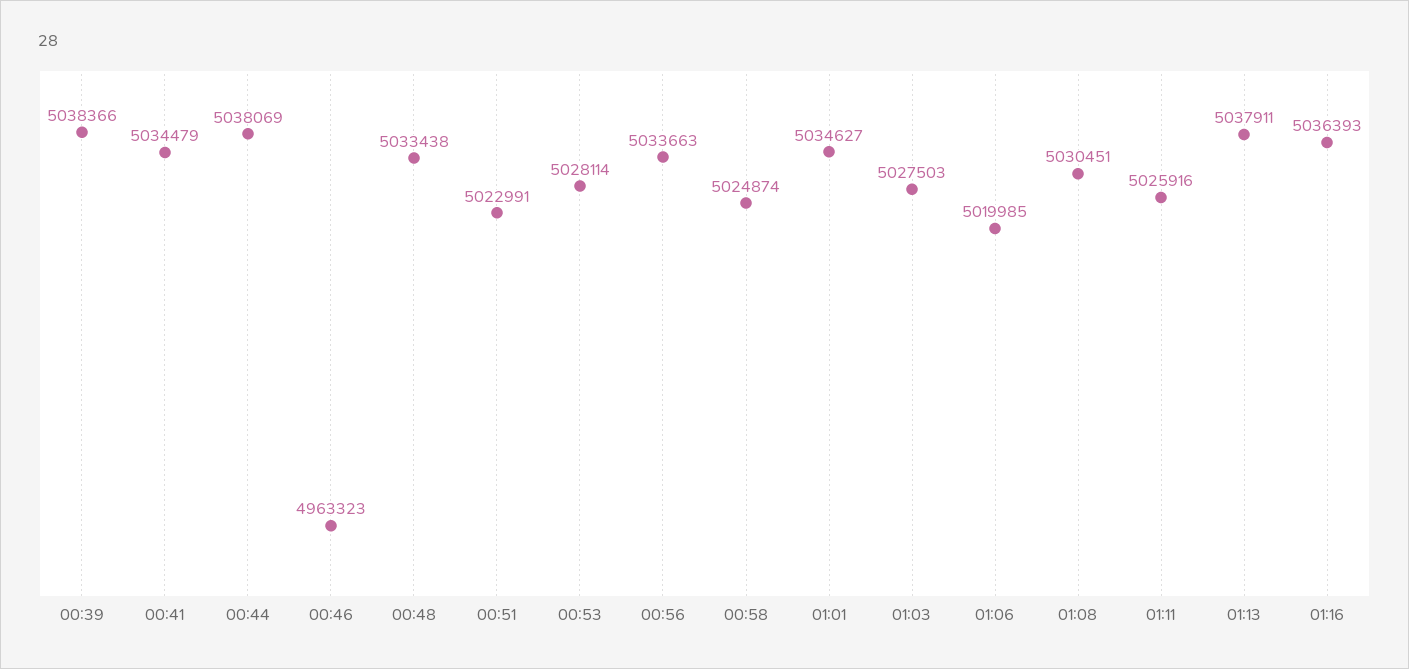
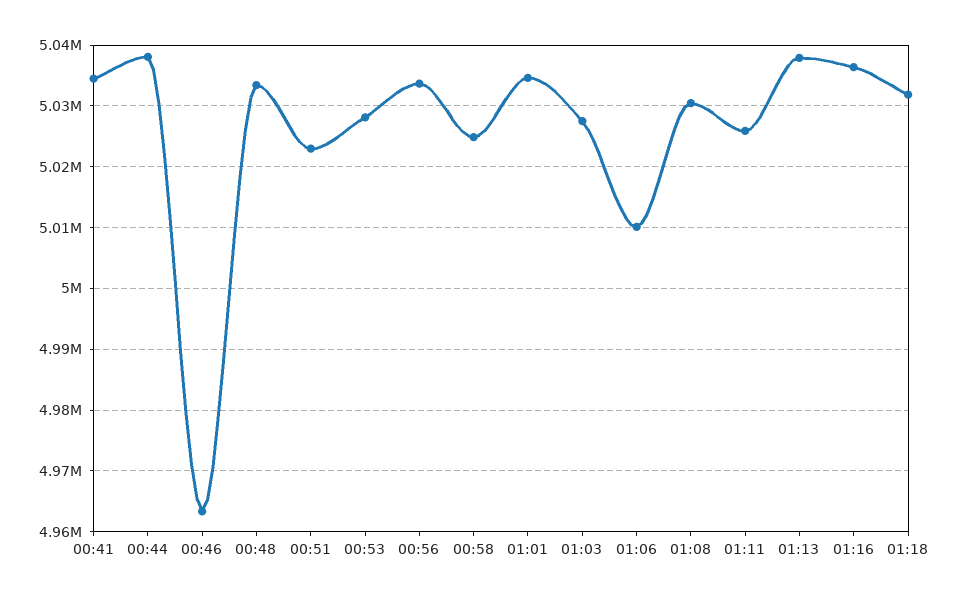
00:39: 5038366 -> none
01:06: 5019985 -> 5010000
01:18: none -> 5032000

